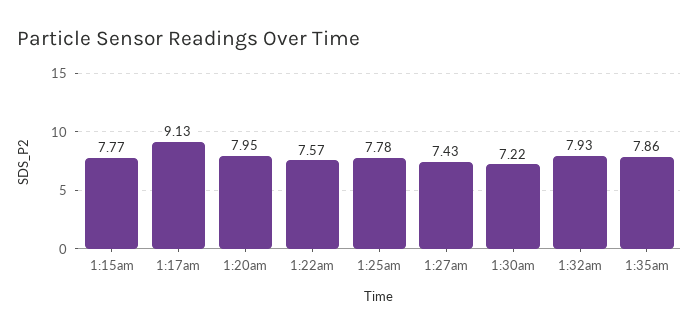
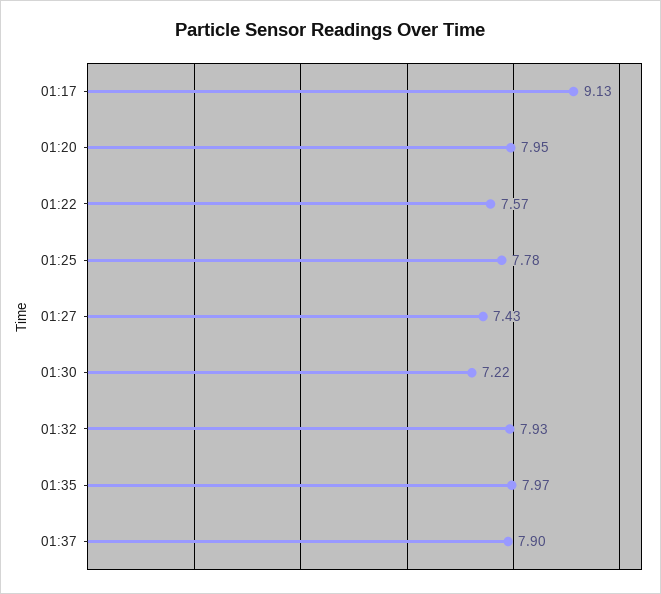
1:15am: 7.77 -> none
1:35am: 7.86 -> 7.97
01:37: none -> 7.9

